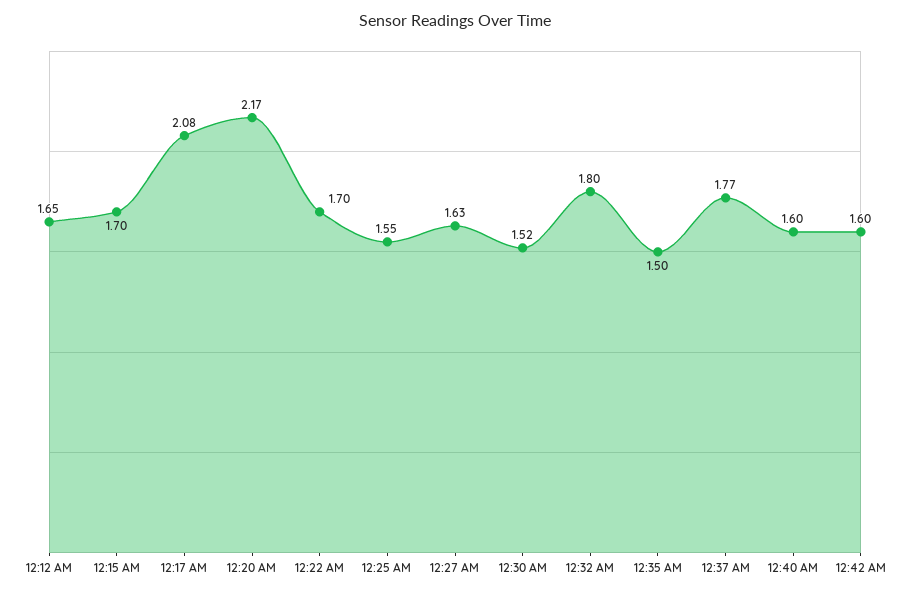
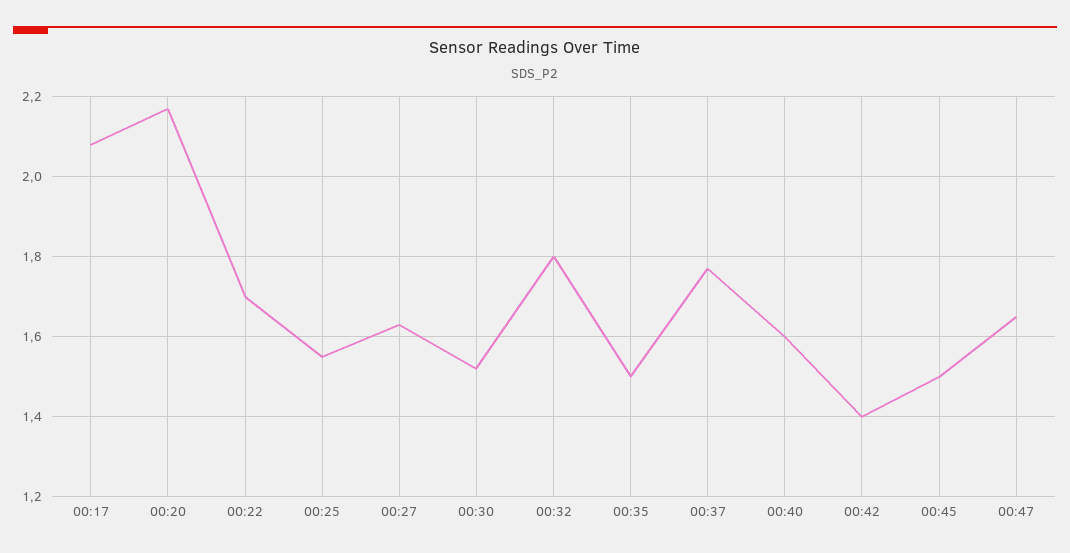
12:12 AM: 1.65 -> none
12:15 AM: 1.7 -> none
12:42 AM: 1.6 -> 1.4
00:45: none -> 1.5
00:47: none -> 1.65

